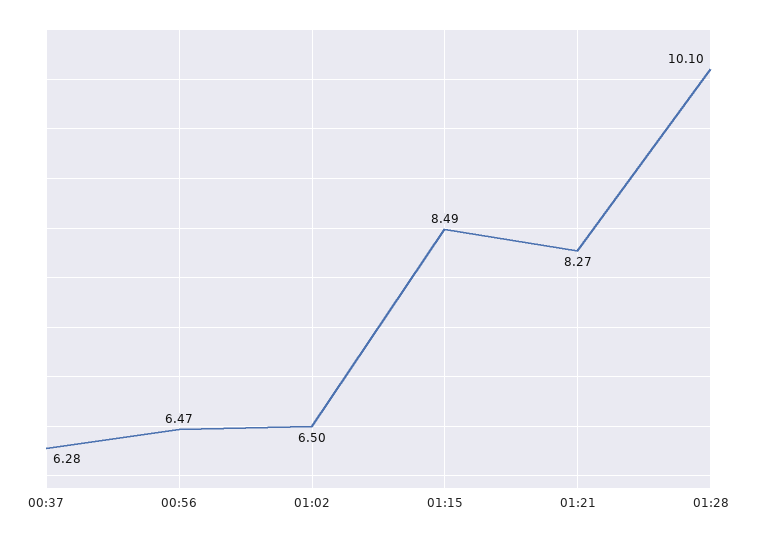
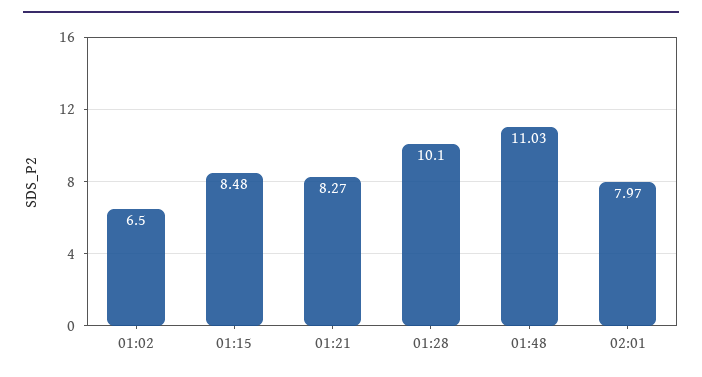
00:37: 6.28 -> none
00:56: 6.47 -> none
01:15: 8.49 -> 8.48
01:48: none -> 11.03
02:01: none -> 7.97

